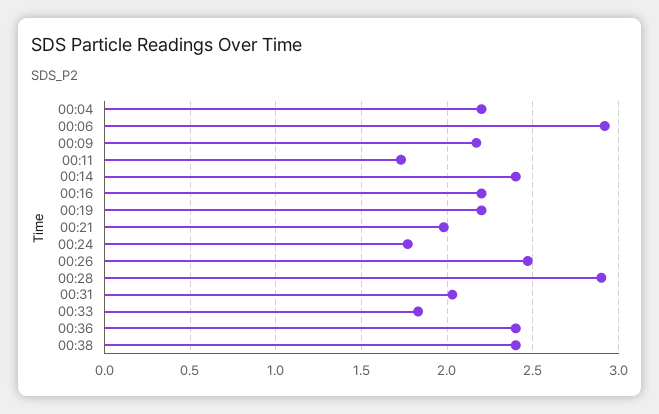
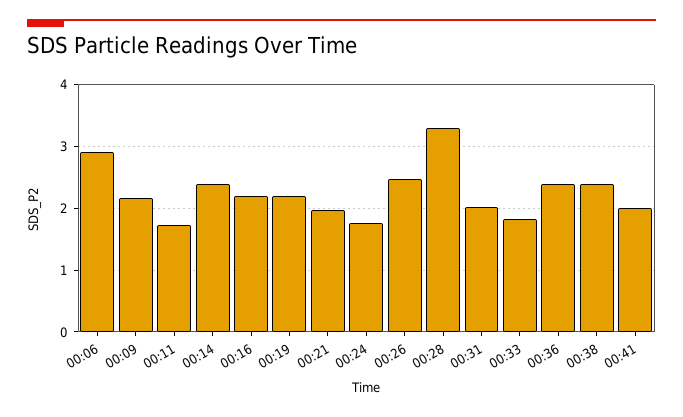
00:04: 2.2 -> none
00:28: 2.9 -> 3.3
00:41: none -> 2

